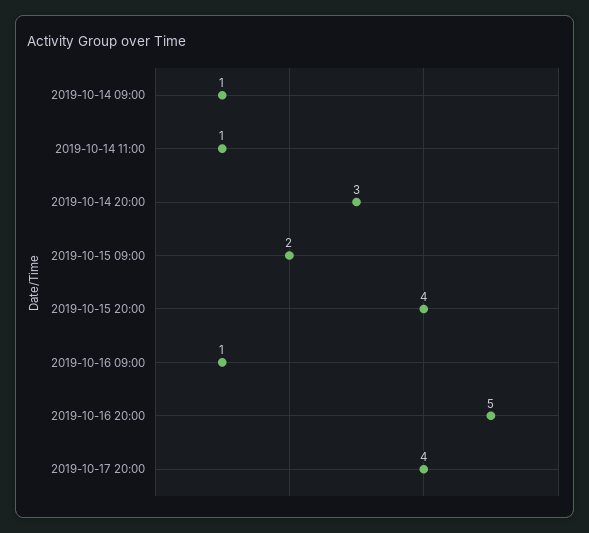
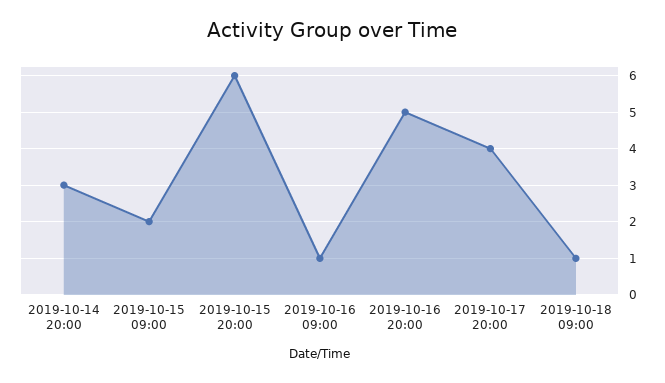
2019-10-14 09:00: 1 -> none
2019-10-14 11:00: 1 -> none
2019-10-15 20:00: 4 -> 6
2019-10-18 09:00: none -> 1

